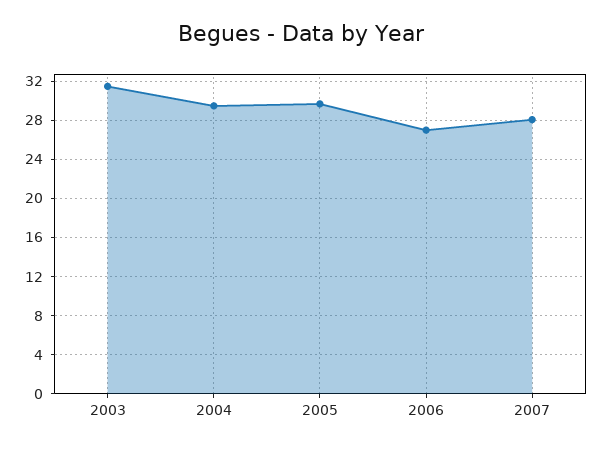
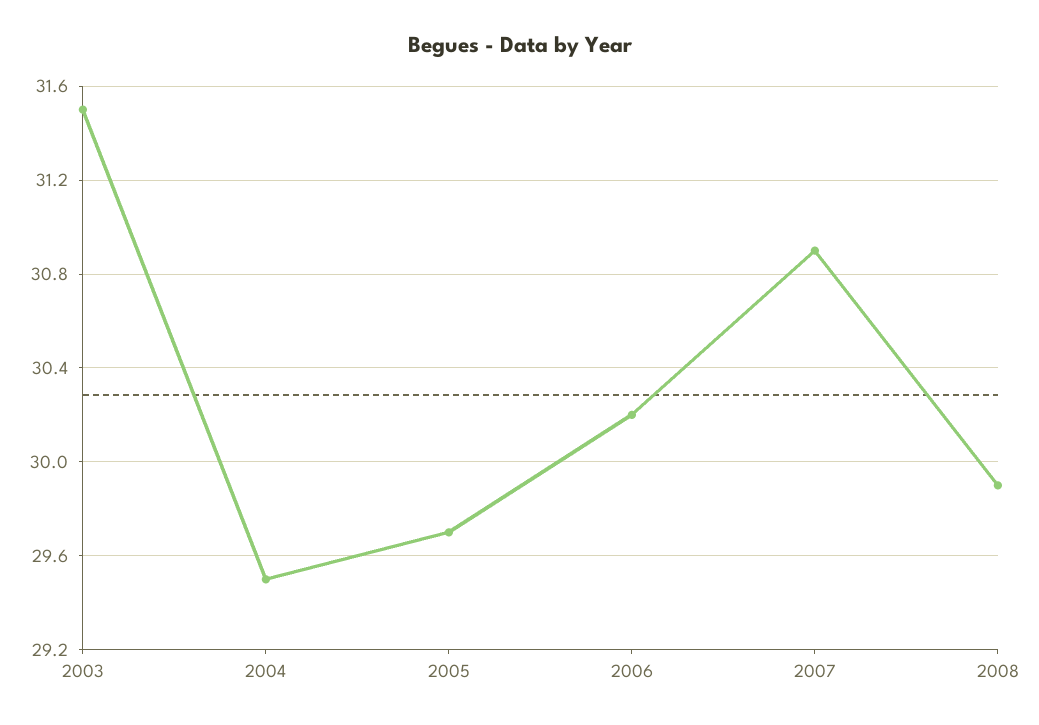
2006: 27 -> 30.2
2007: 28 -> 30.9
2008: none -> 29.9

